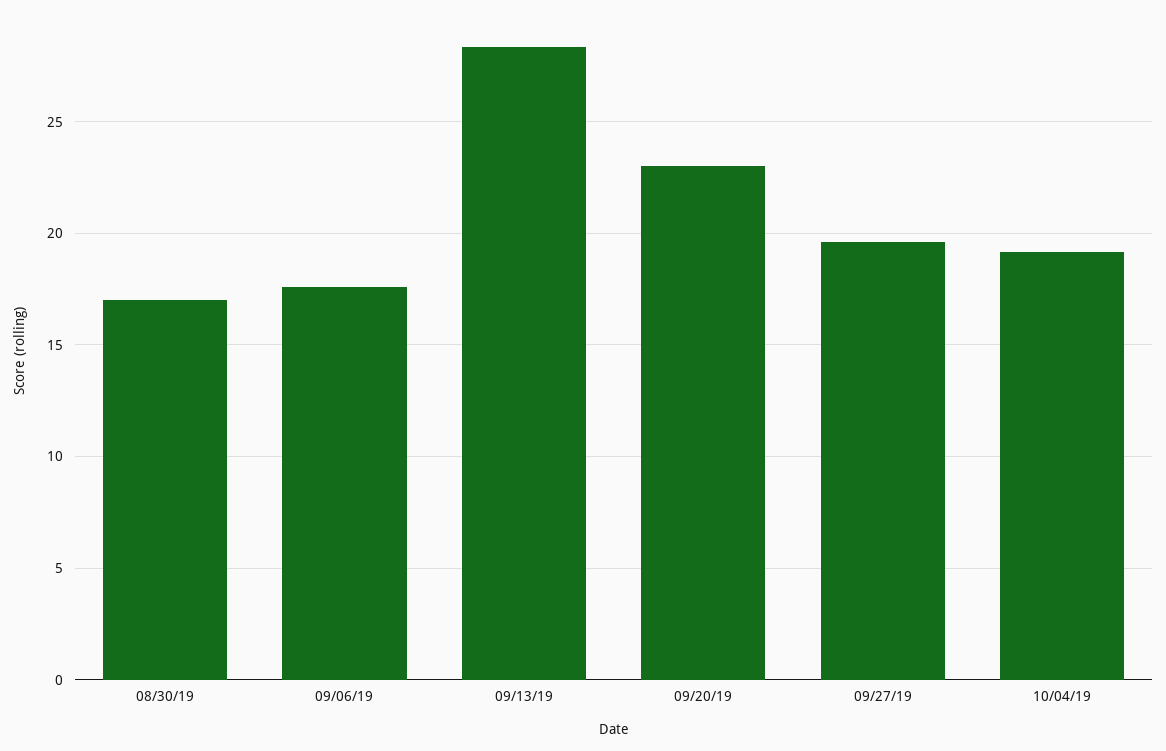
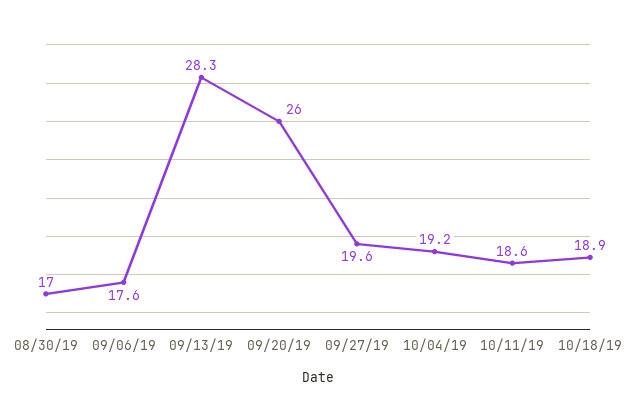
09/20/19: 23 -> 26
10/11/19: none -> 18.6
10/18/19: none -> 18.9

